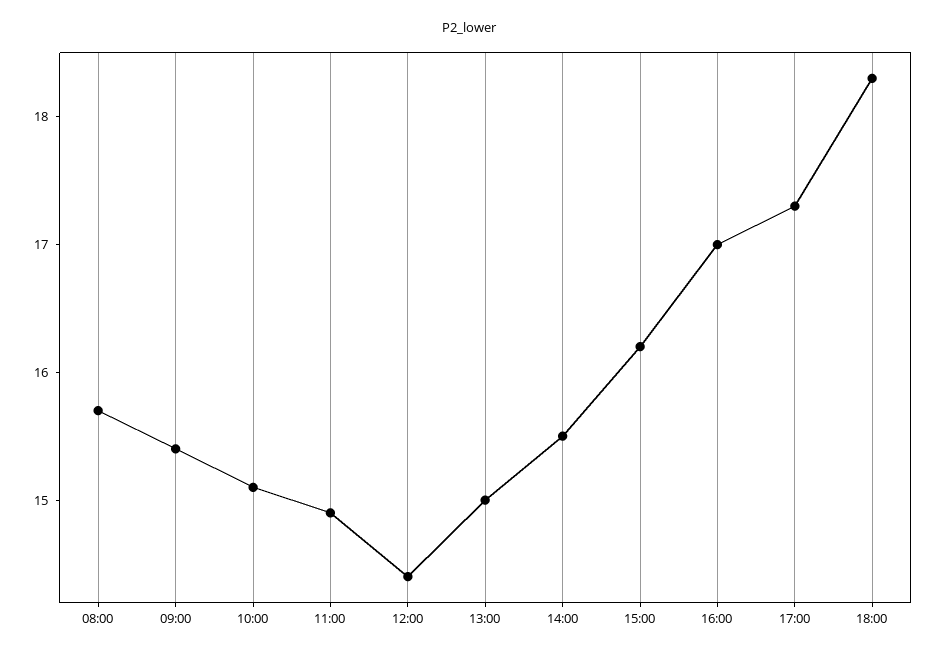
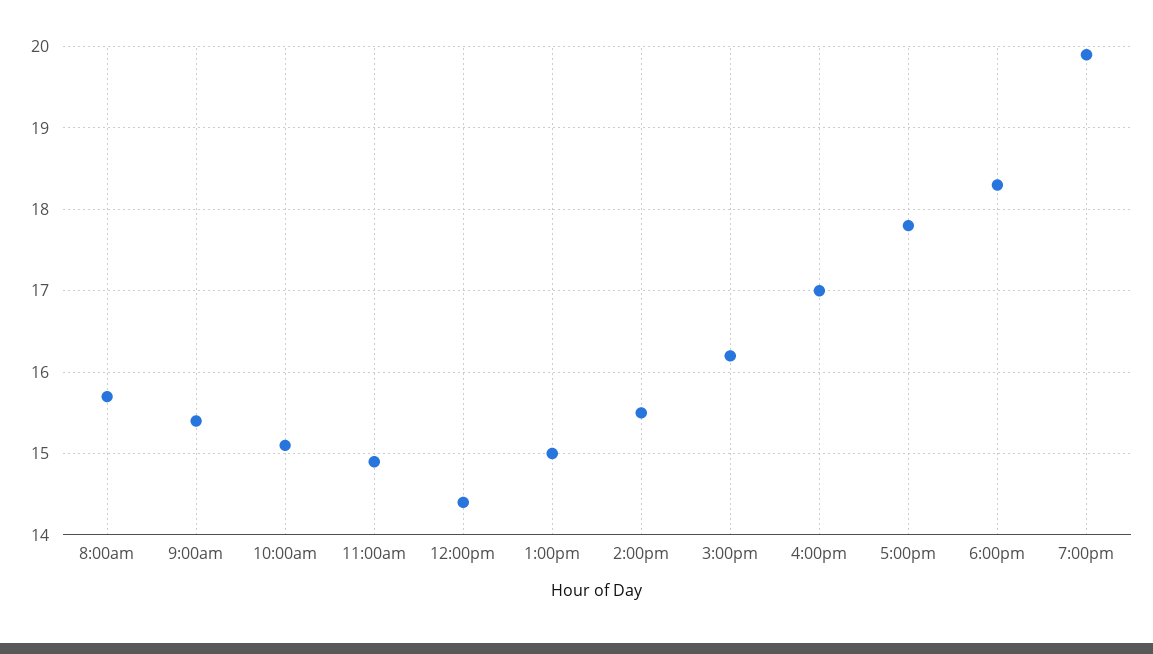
17:00: 17.3 -> 17.8
7:00pm: none -> 19.9

